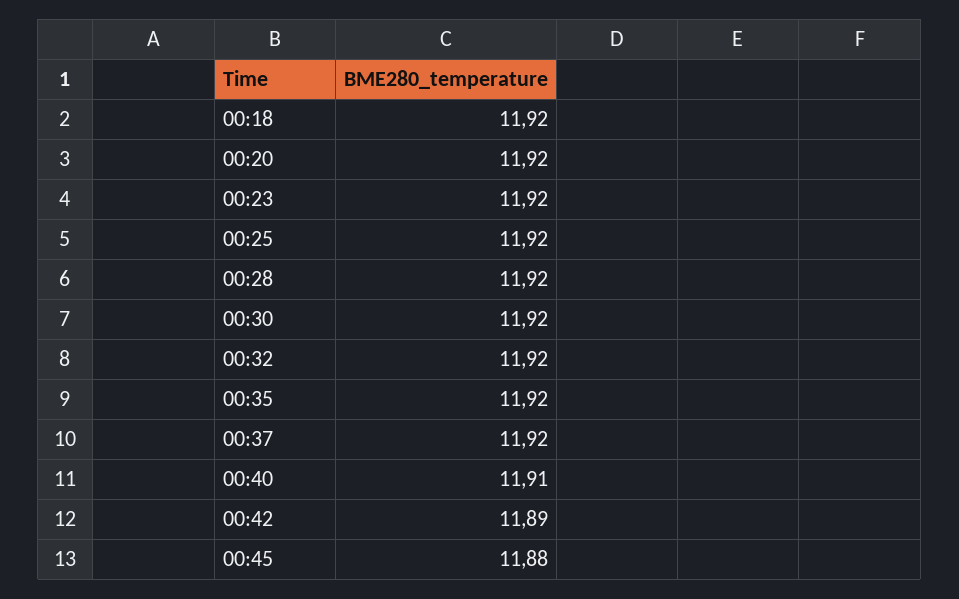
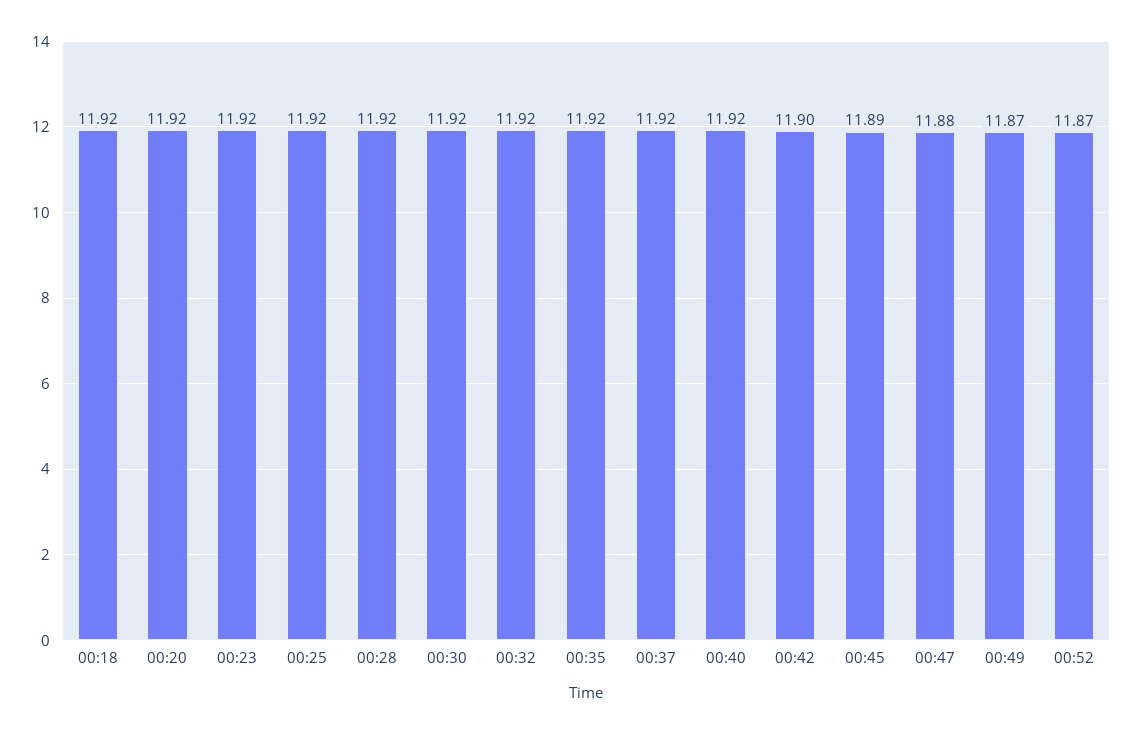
00:40: 11.91 -> 11.92
00:42: 11.89 -> 11.9
00:45: 11.88 -> 11.89
00:47: none -> 11.88
00:49: none -> 11.87
00:52: none -> 11.87

